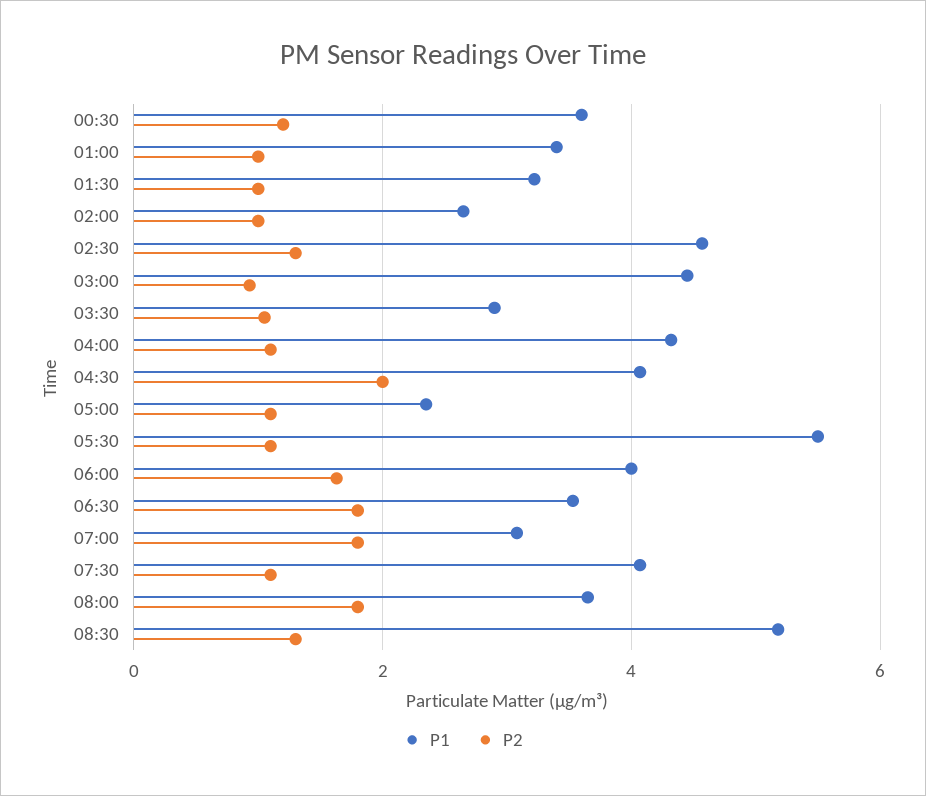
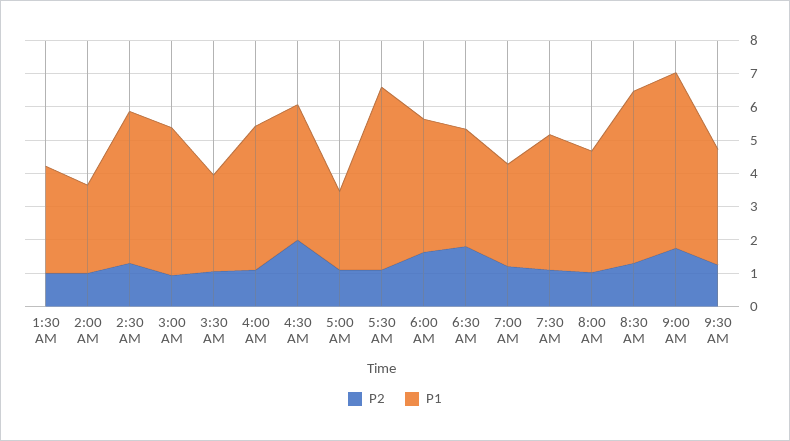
P1, 00:30: 3.6 -> none
P2, 00:30: 1.2 -> none
P1, 01:00: 3.4 -> none
P2, 01:00: 1 -> none
P2, 07:00: 1.8 -> 1.25
P2, 08:00: 1.8 -> 1
P2, 9:00 AM: none -> 1.75
P1, 9:00 AM: none -> 5.25
P2, 9:30 AM: none -> 1.25
P1, 9:30 AM: none -> 3.5

